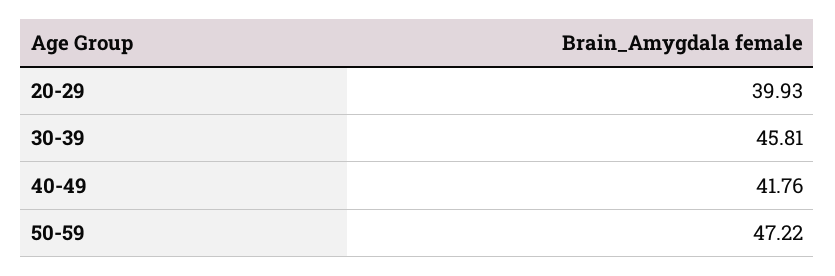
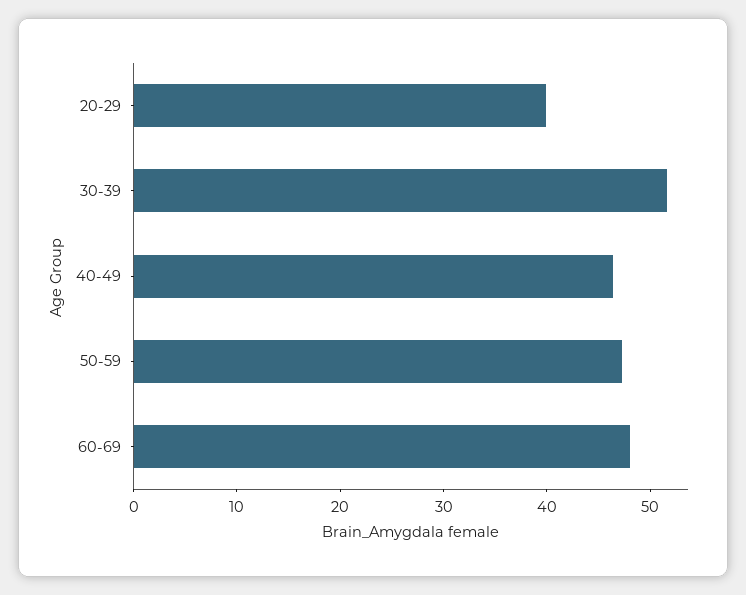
30-39: 45.81 -> 52
40-49: 41.76 -> 46
60-69: none -> 48

